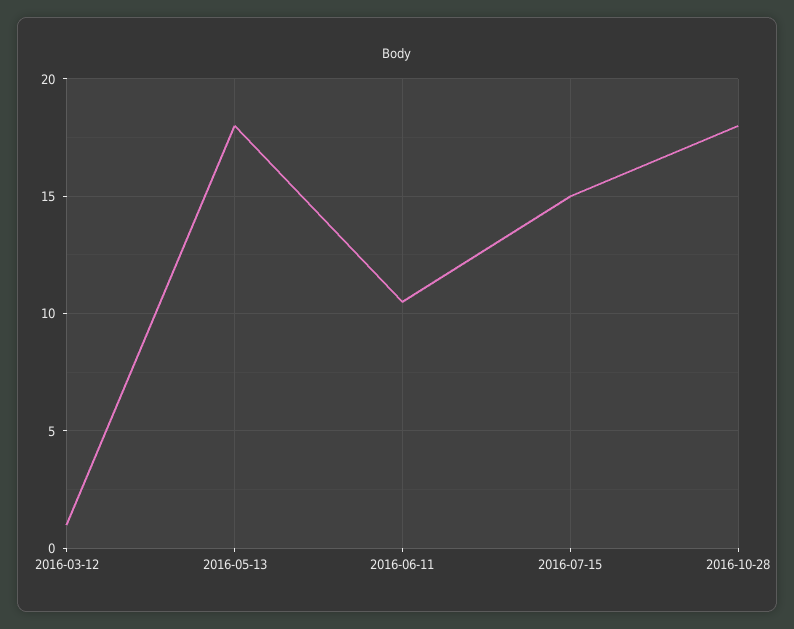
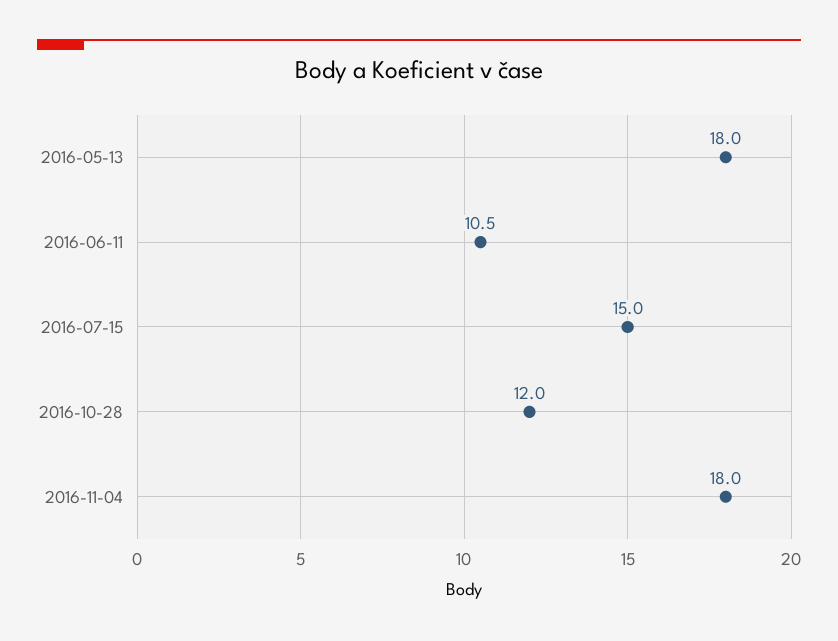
2016-03-12: 1 -> none
2016-10-28: 18 -> 12
2016-11-04: none -> 18

